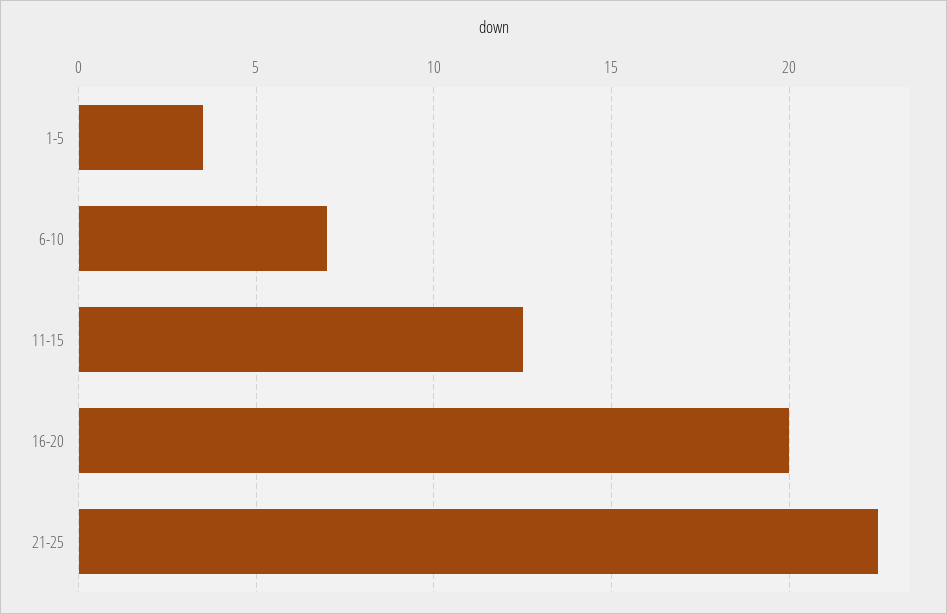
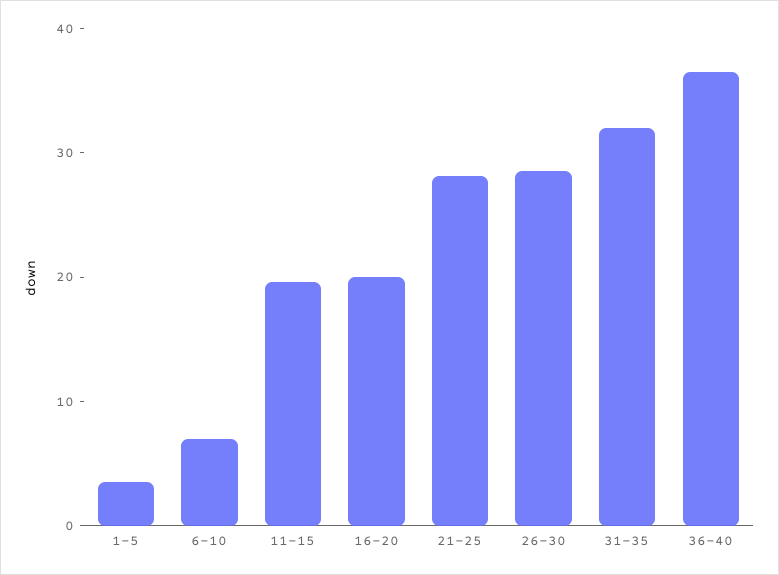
11-15: 12.5 -> 20
21-25: 22.5 -> 28
26-30: none -> 28
31-35: none -> 32
36-40: none -> 36

